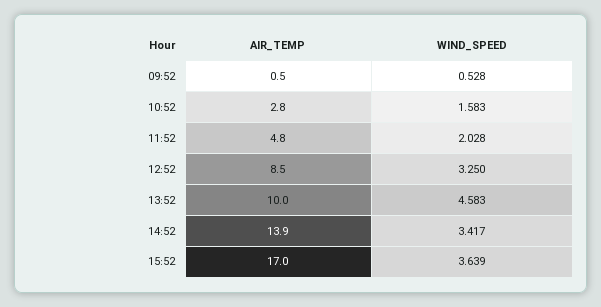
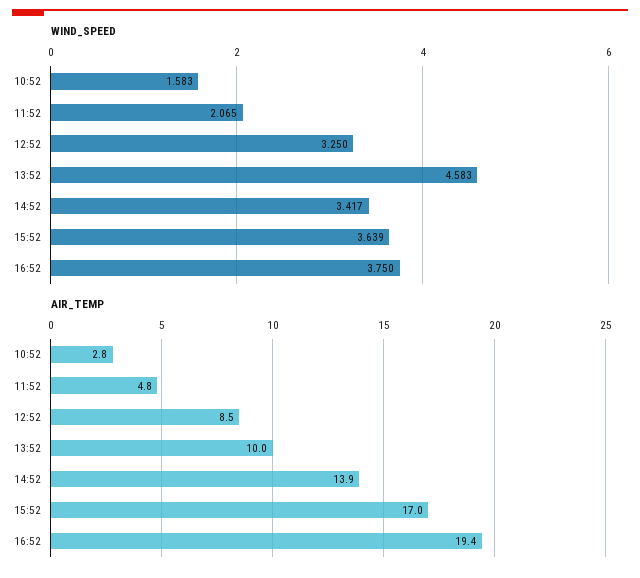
AIR_TEMP, 09:52: 0.5 -> none
WIND_SPEED, 09:52: 0.528 -> none
WIND_SPEED, 11:52: 2.028 -> 2.065
WIND_SPEED, 16:52: none -> 3.75
AIR_TEMP, 16:52: none -> 19.4

